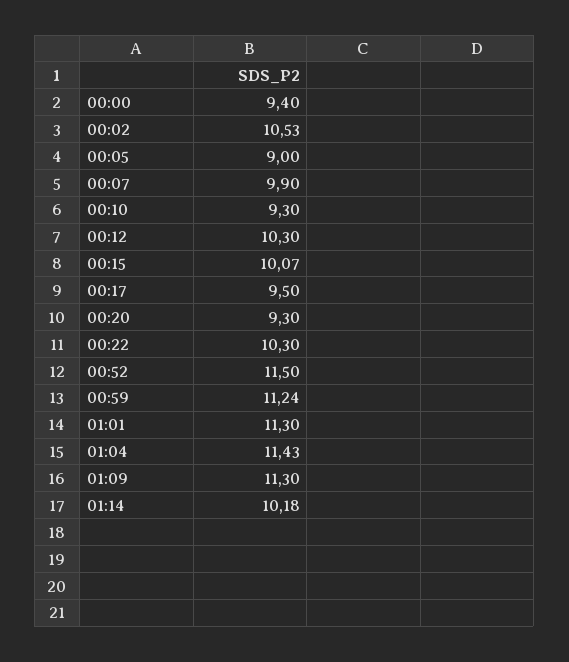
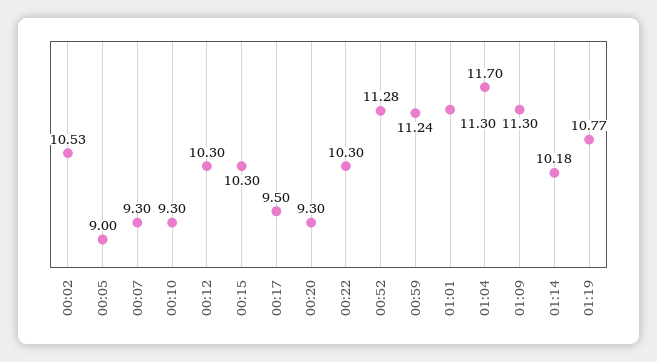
00:00: 9.4 -> none
00:07: 9.9 -> 9.3
00:15: 10.07 -> 10.3
00:52: 11.5 -> 11.28
01:04: 11.43 -> 11.7
01:19: none -> 10.77

